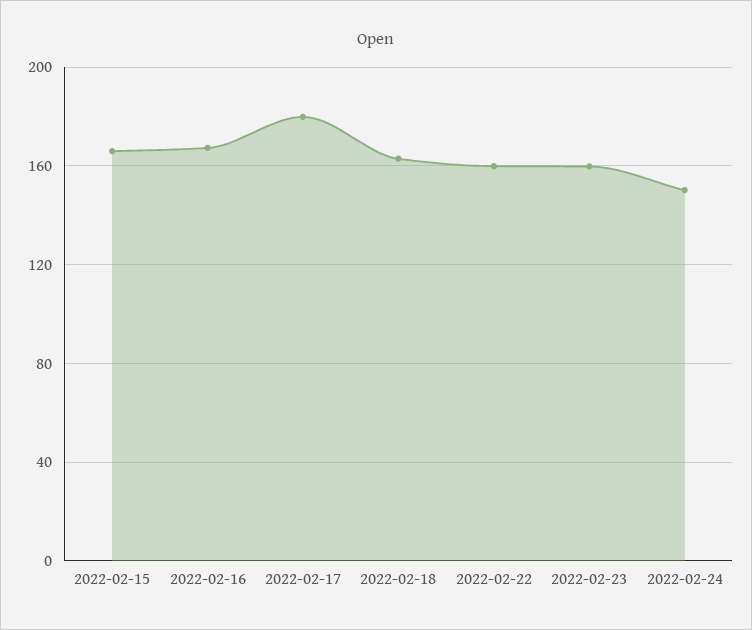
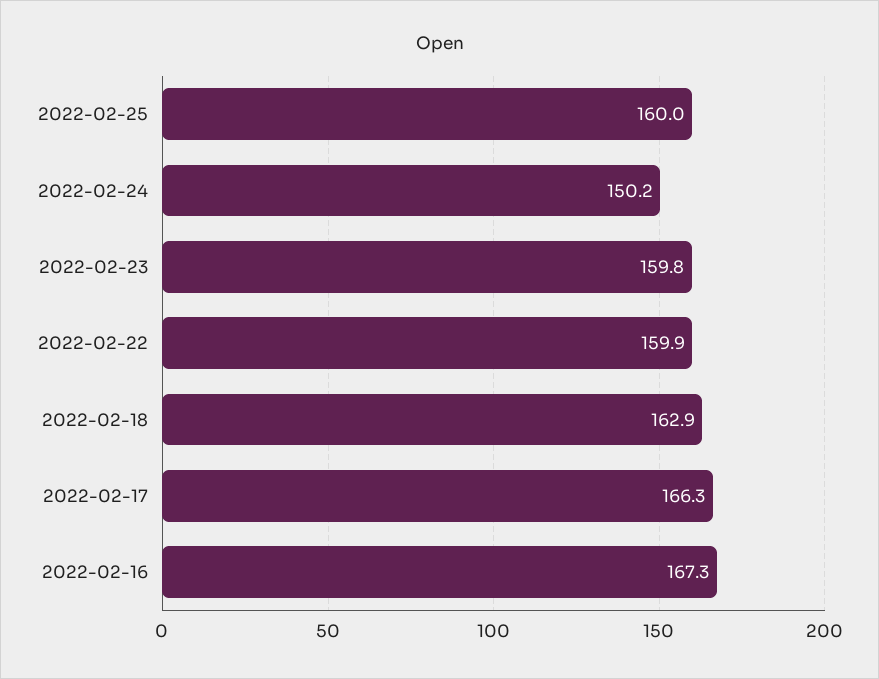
2022-02-15: 165 -> none
2022-02-17: 180 -> 166.3
2022-02-25: none -> 160

